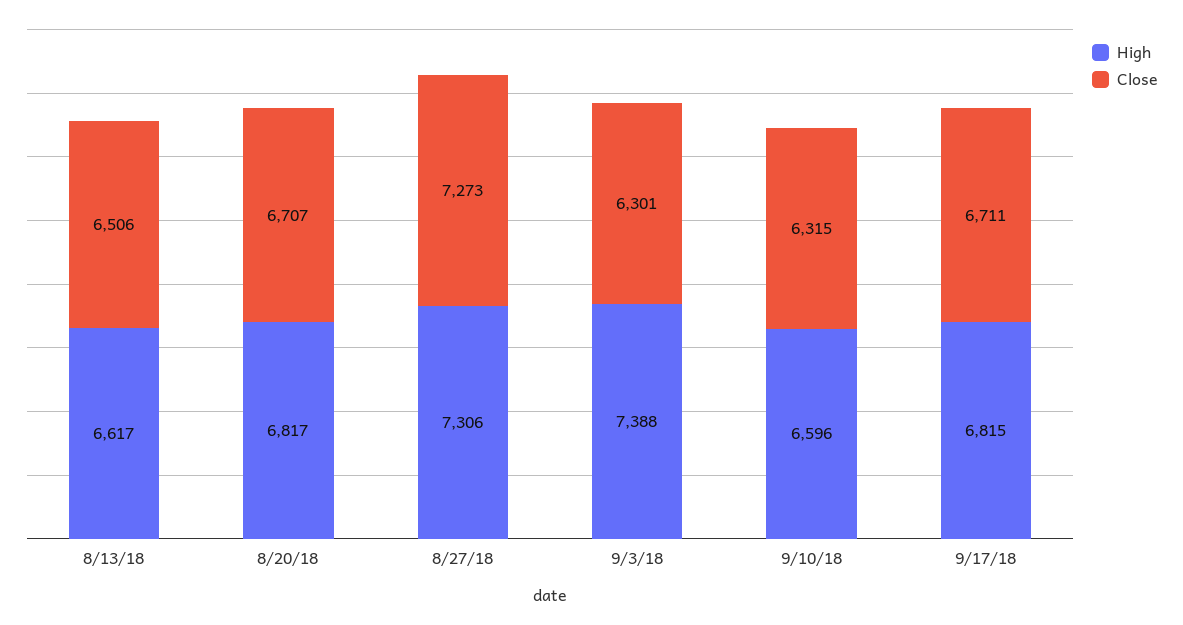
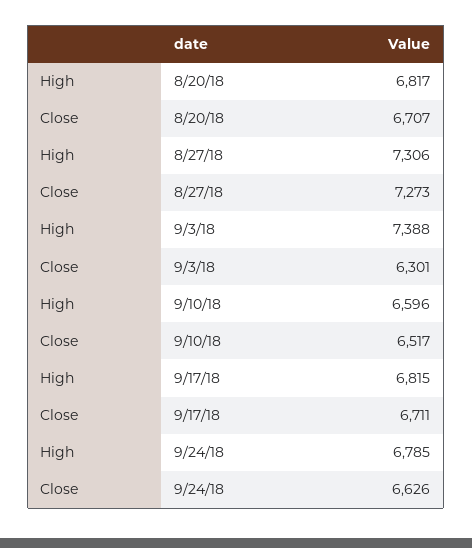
High, 8/13/18: 6617 -> none
Close, 8/13/18: 6506 -> none
Close, 9/10/18: 6315 -> 6517
High, 9/24/18: none -> 6785
Close, 9/24/18: none -> 6626

